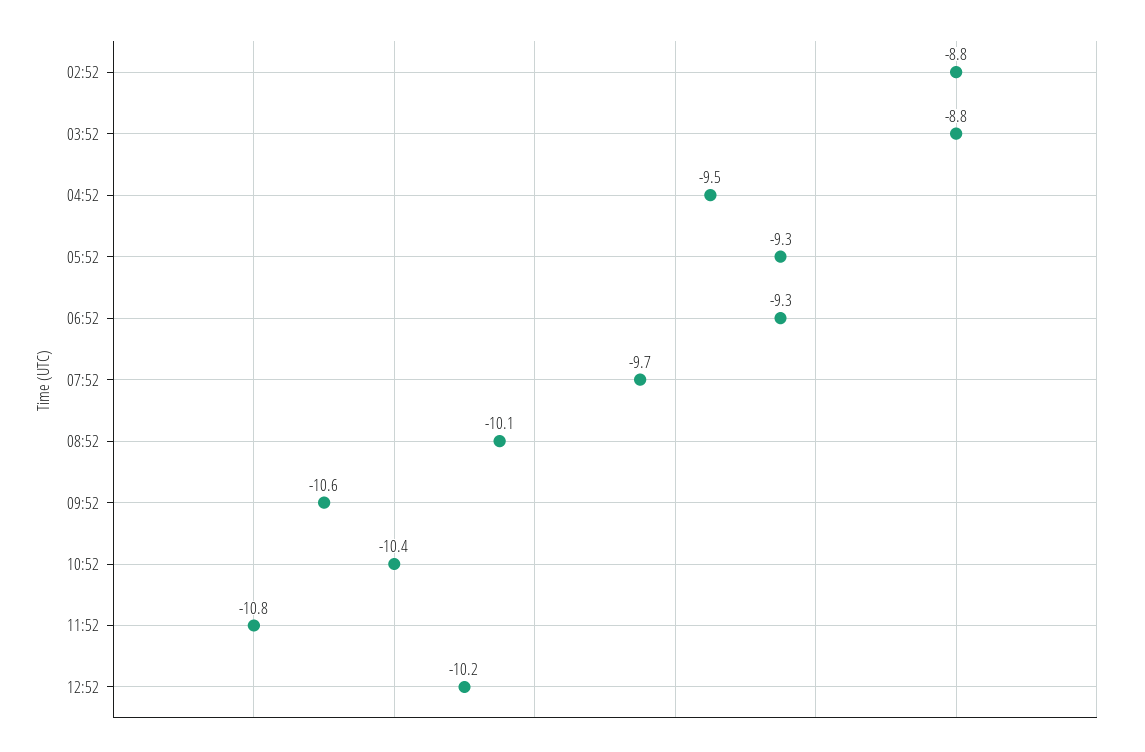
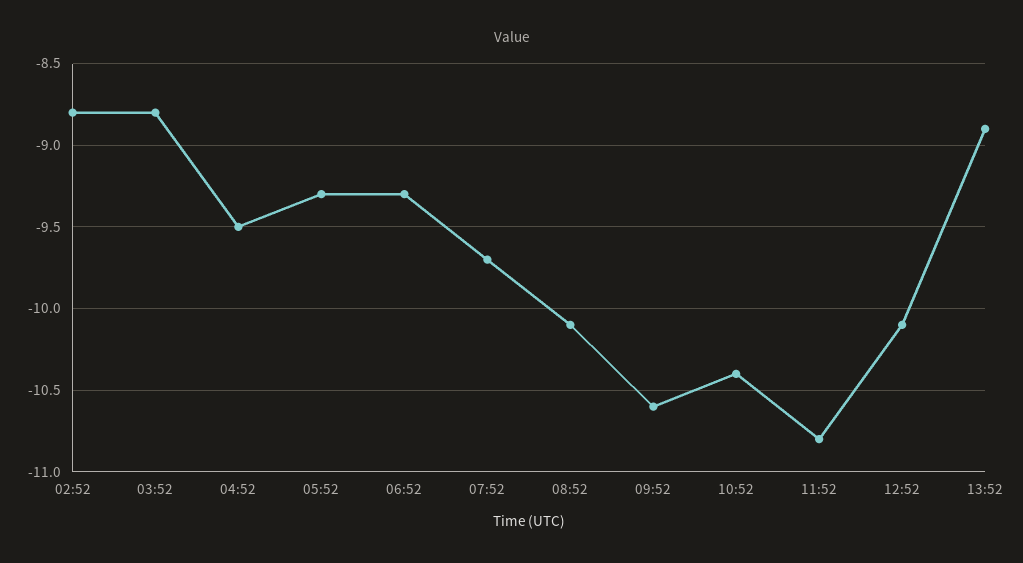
12:52: -10.2 -> -10.1
13:52: none -> -8.9

